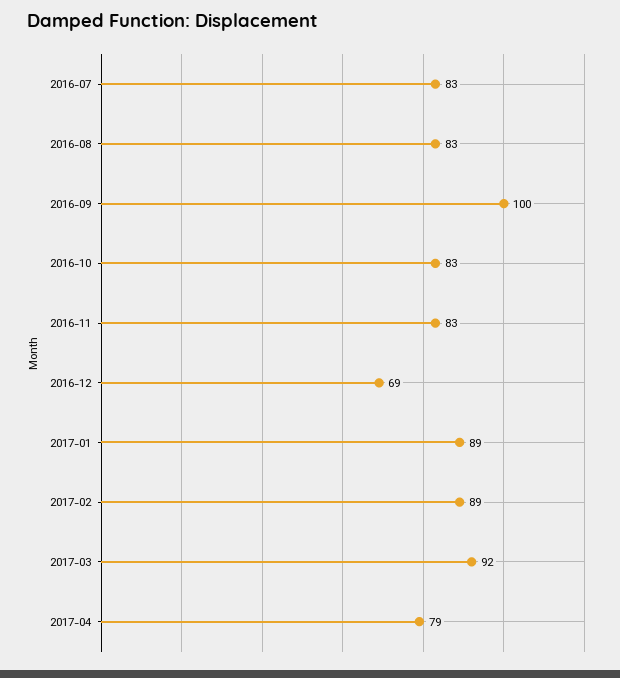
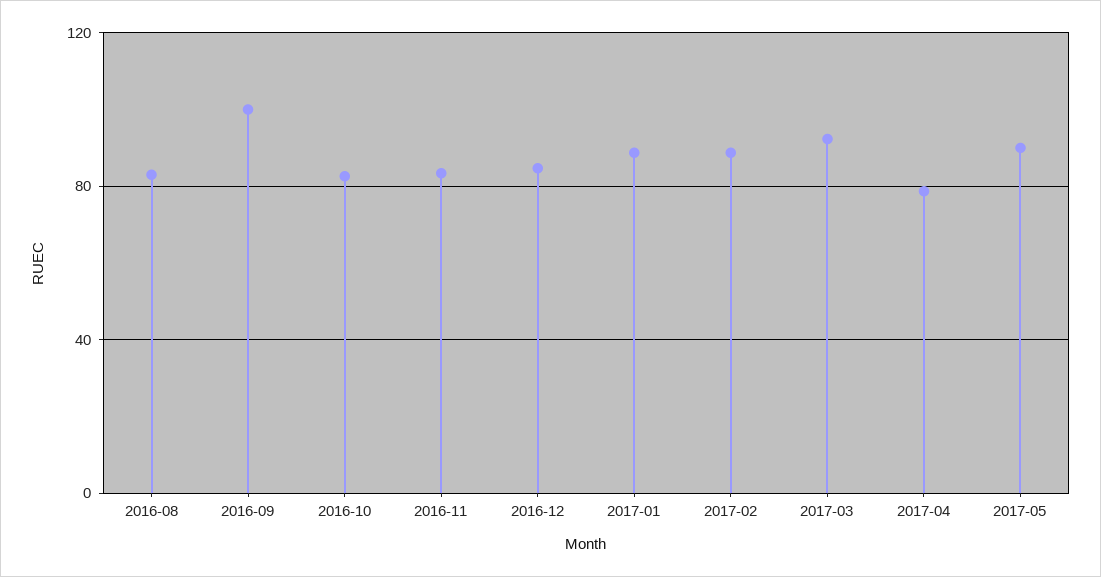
2016-07: 83 -> none
2016-12: 69 -> 85
2017-05: none -> 90

